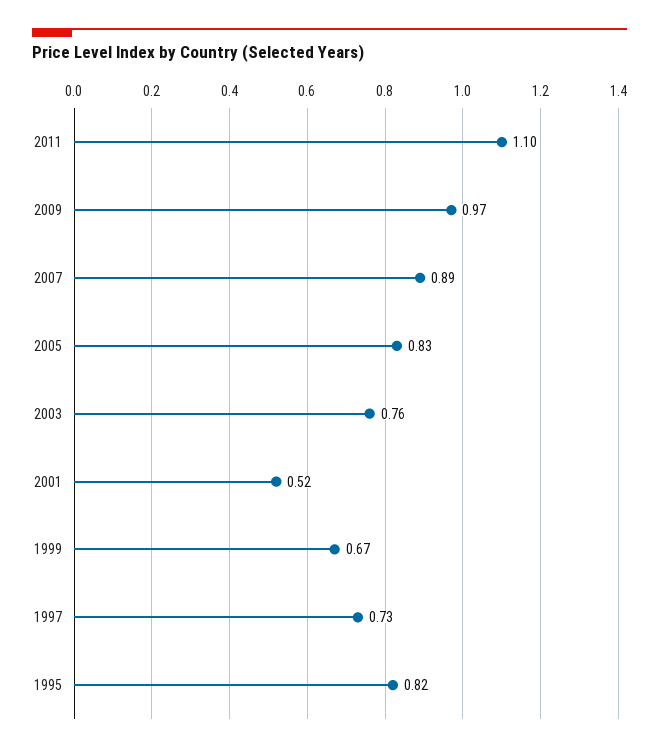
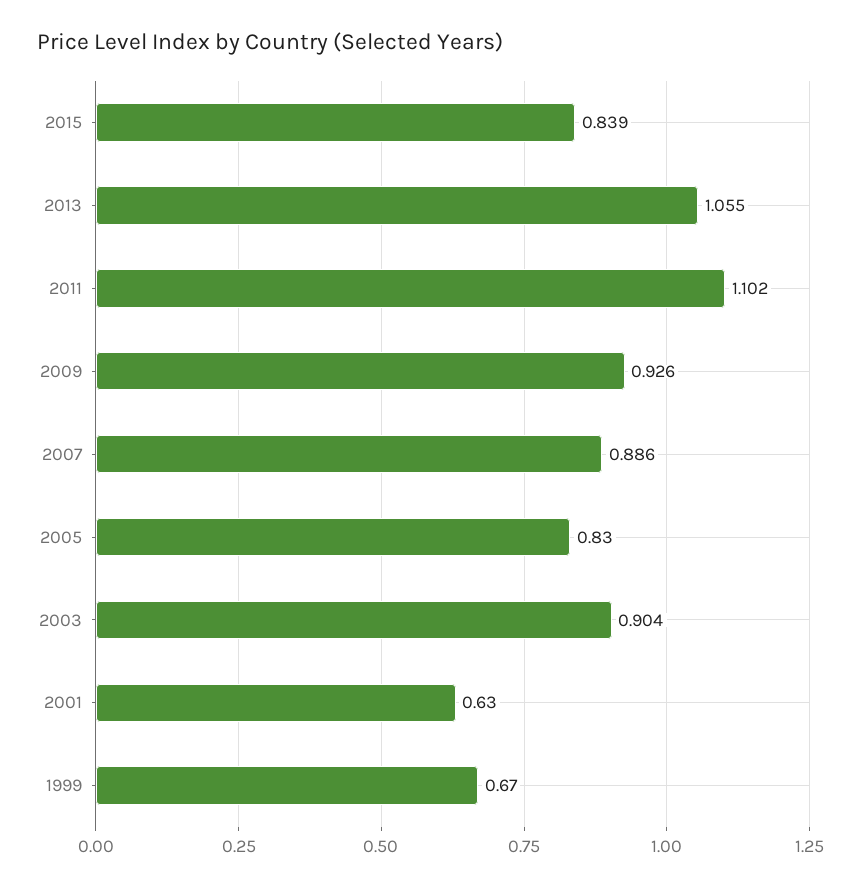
2009: 0.97 -> 0.926
2003: 0.76 -> 0.904
2001: 0.52 -> 0.63
1997: 0.73 -> none
1995: 0.82 -> none
2015: none -> 0.839
2013: none -> 1.055

